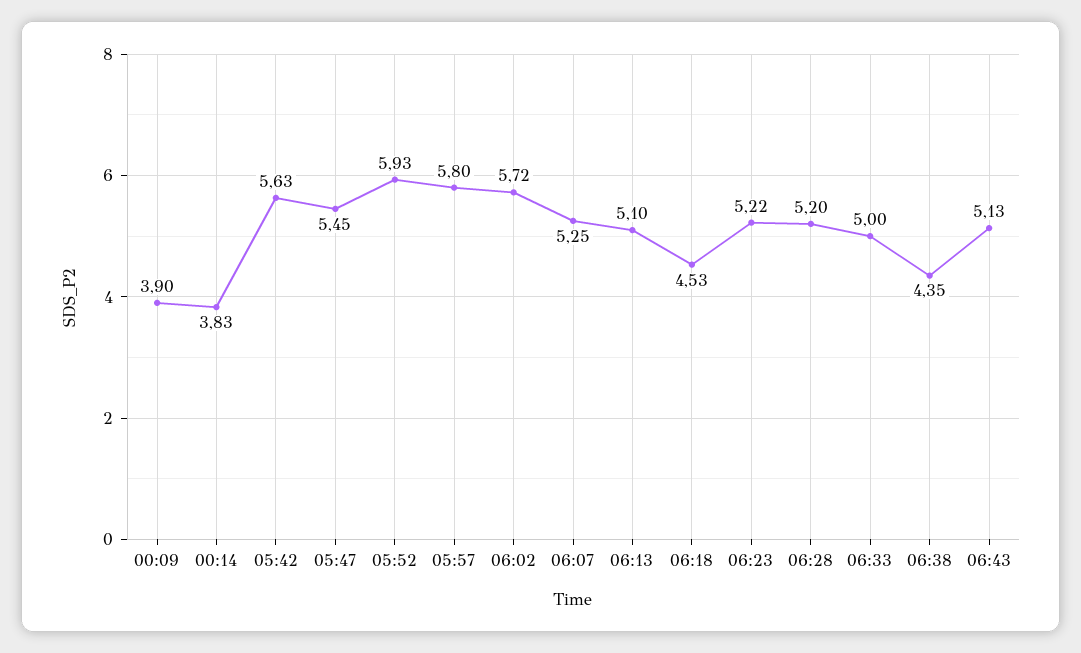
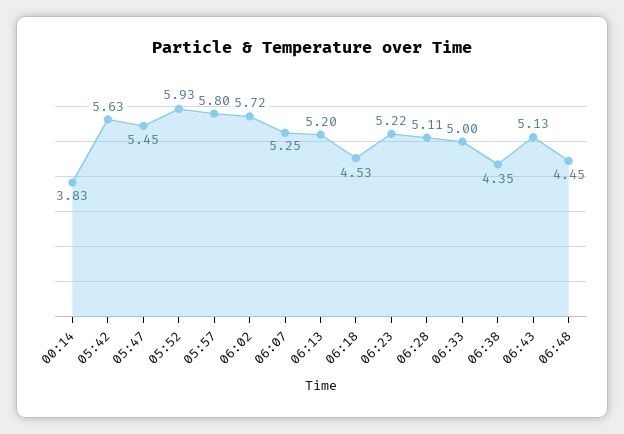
00:09: 3.9 -> none
06:13: 5.1 -> 5.2
06:28: 5.2 -> 5.11
06:48: none -> 4.45

